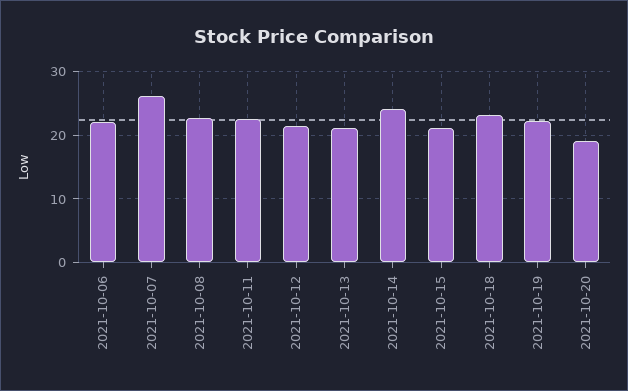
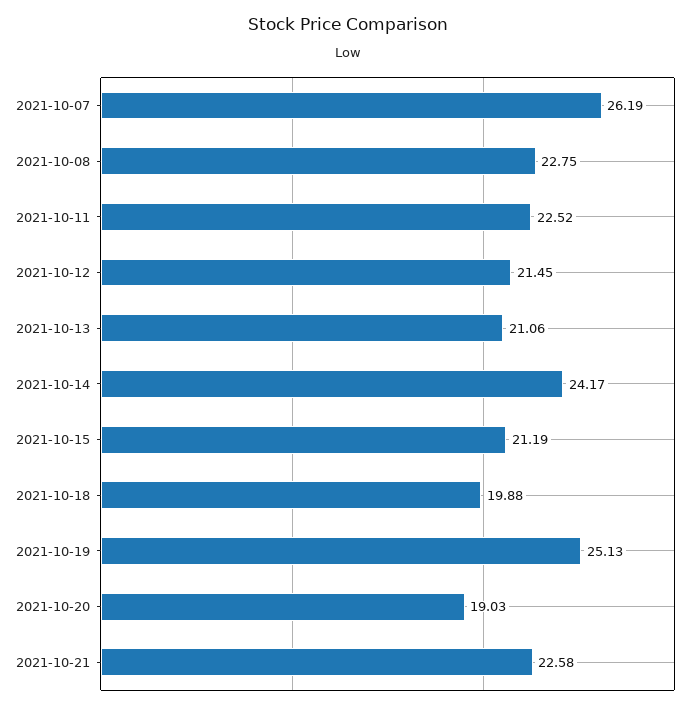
2021-10-06: 22 -> none
2021-10-18: 23 -> 19.88
2021-10-19: 22 -> 25.13
2021-10-21: none -> 22.58

